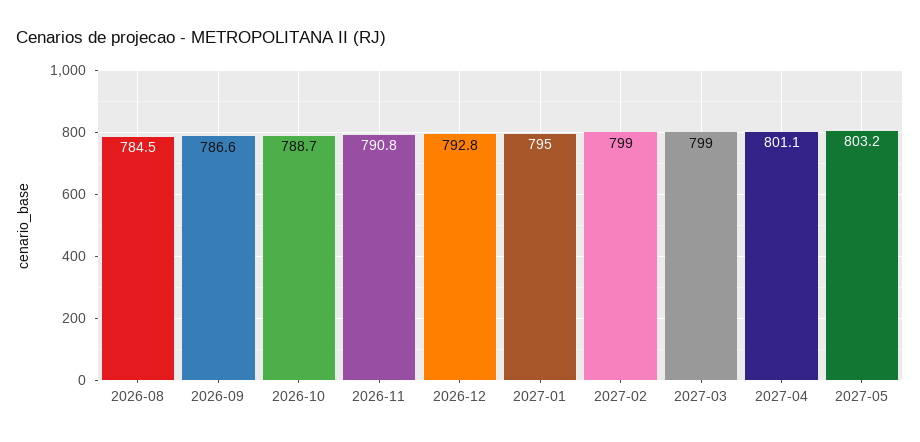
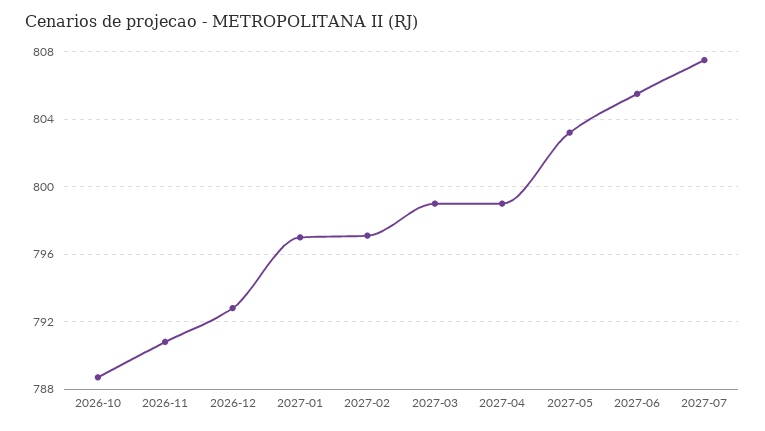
2026-08: 784.5 -> none
2026-09: 786.6 -> none
2027-01: 795 -> 797
2027-02: 799 -> 797
2027-04: 801.1 -> 799
2027-06: none -> 805.5
2027-07: none -> 807.5

